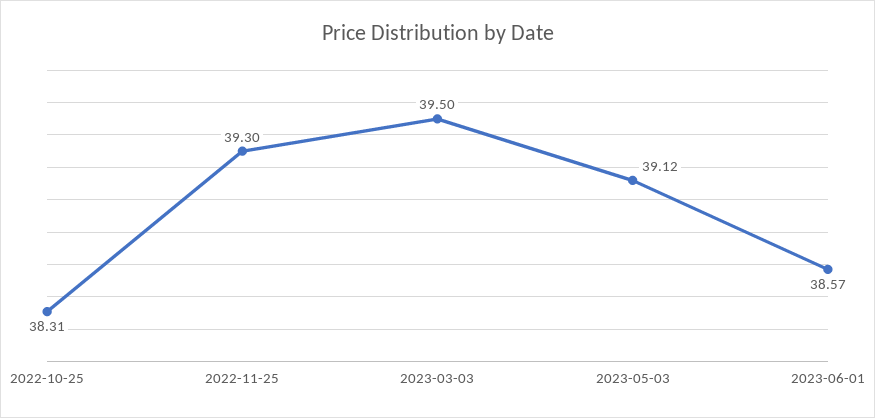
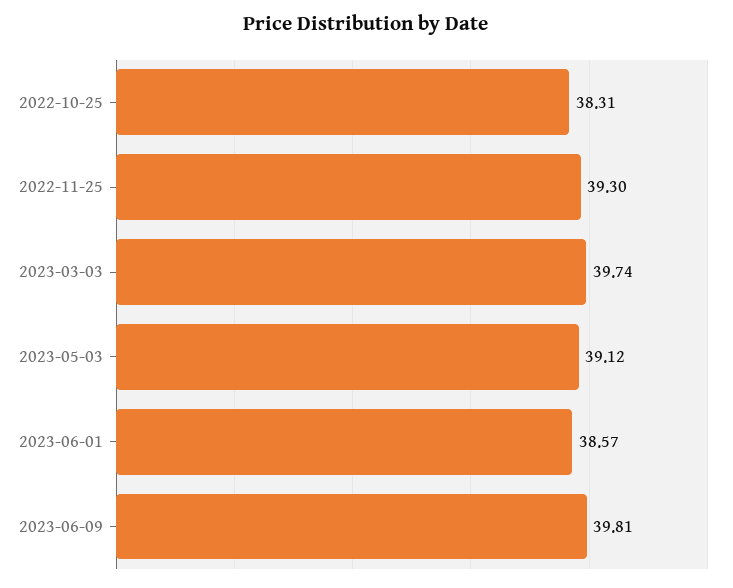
2023-03-03: 39.5 -> 39.74
2023-06-09: none -> 39.81

